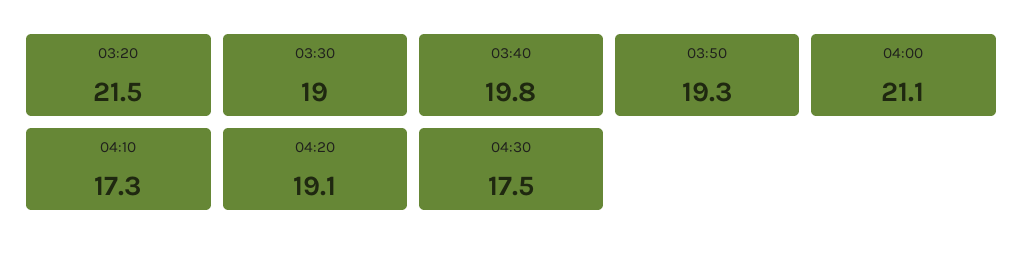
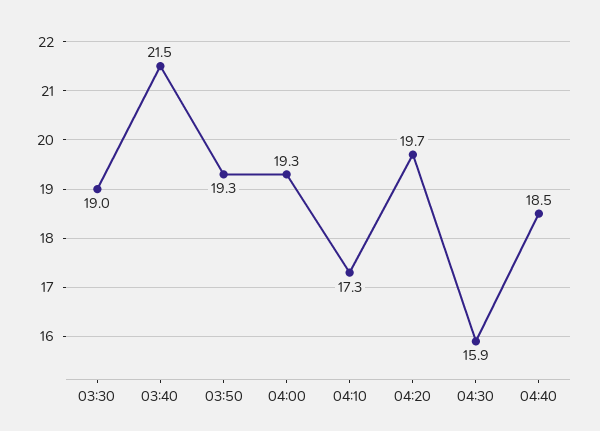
03:20: 21.5 -> none
03:40: 19.8 -> 21.5
04:00: 21.1 -> 19.3
04:20: 19.1 -> 19.7
04:30: 17.5 -> 15.9
04:40: none -> 18.5

